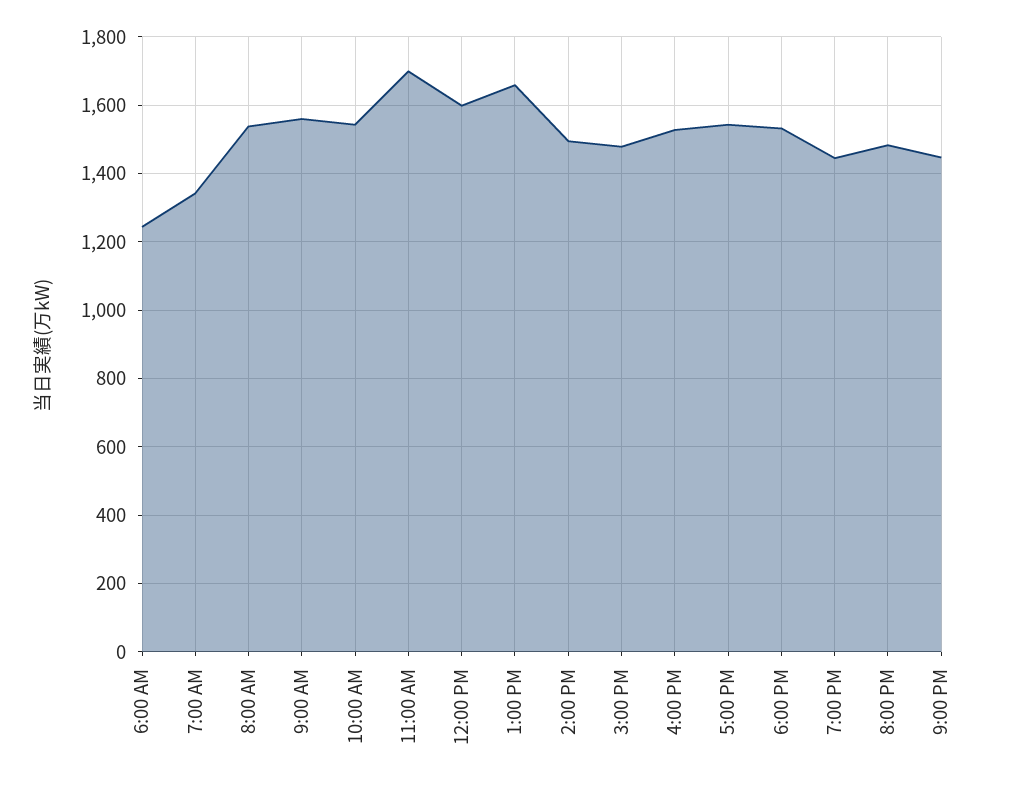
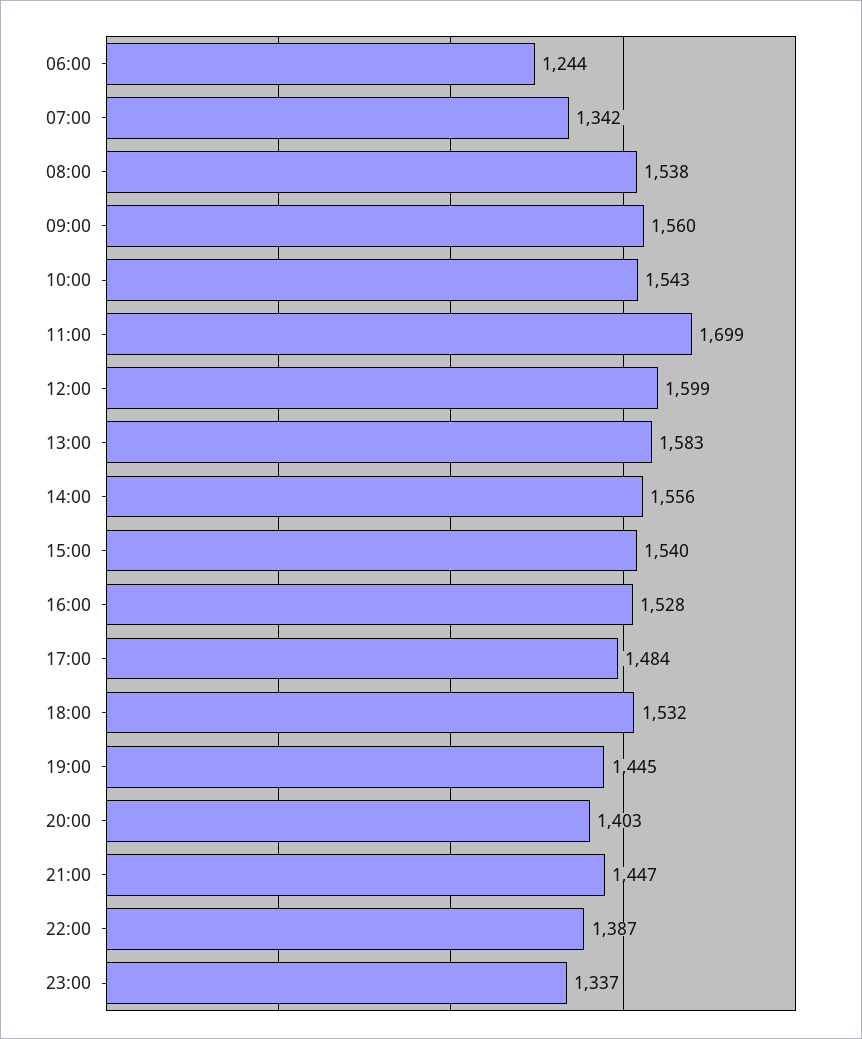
1:00 PM: 1660 -> 1583
2:00 PM: 1500 -> 1556
3:00 PM: 1480 -> 1540
5:00 PM: 1540 -> 1484
8:00 PM: 1480 -> 1403
22:00: none -> 1387
23:00: none -> 1337

